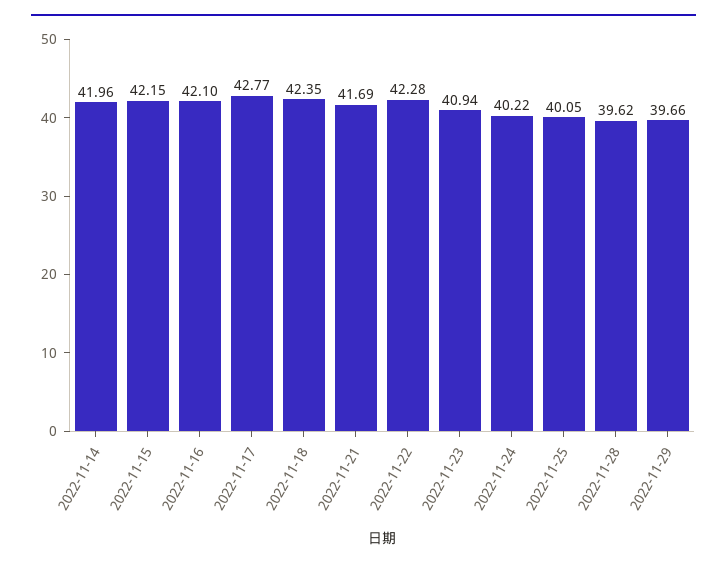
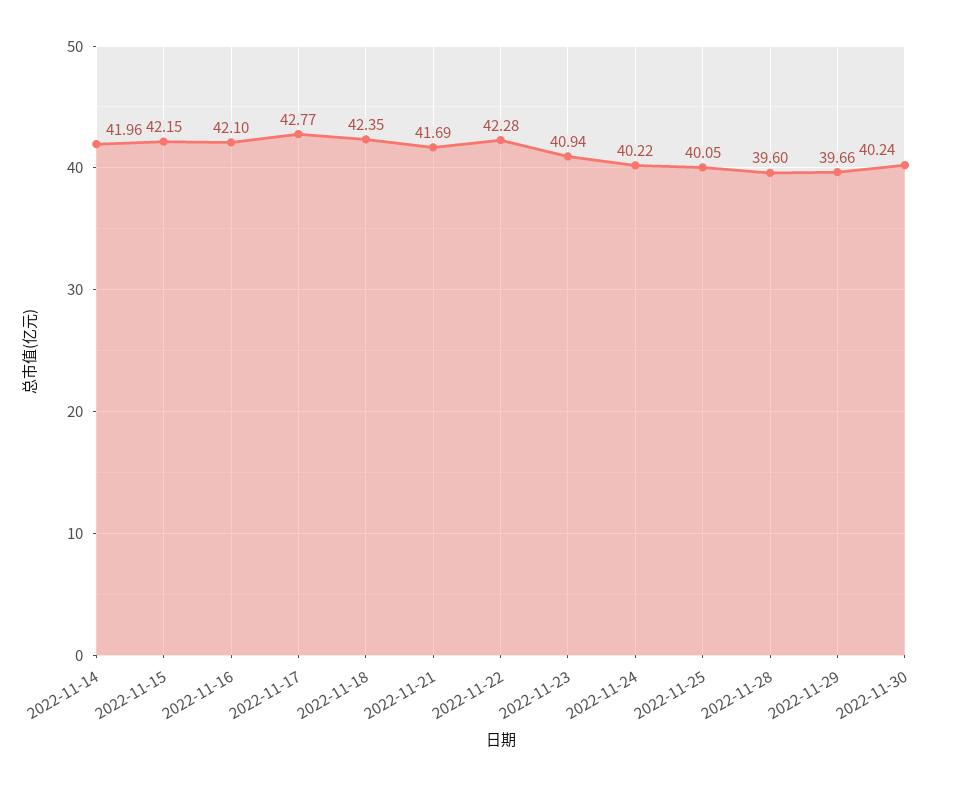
2022-11-28: 39.62 -> 39.6
2022-11-30: none -> 40.24

